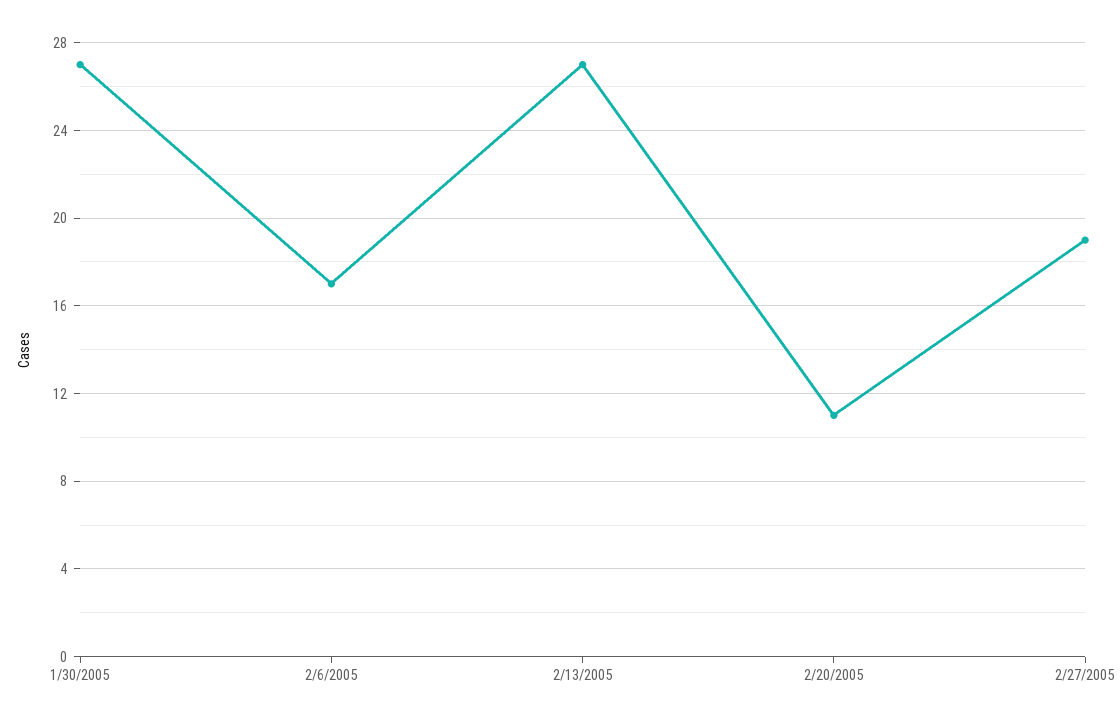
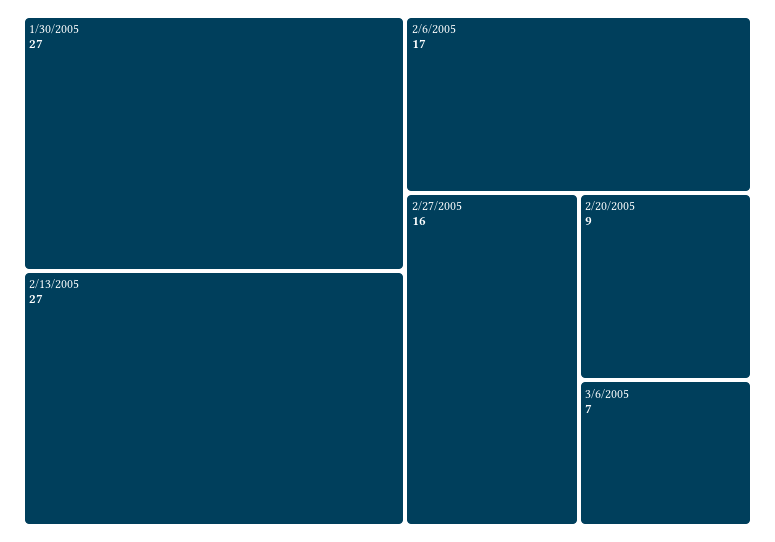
2/20/2005: 11 -> 9
2/27/2005: 19 -> 16
3/6/2005: none -> 7

